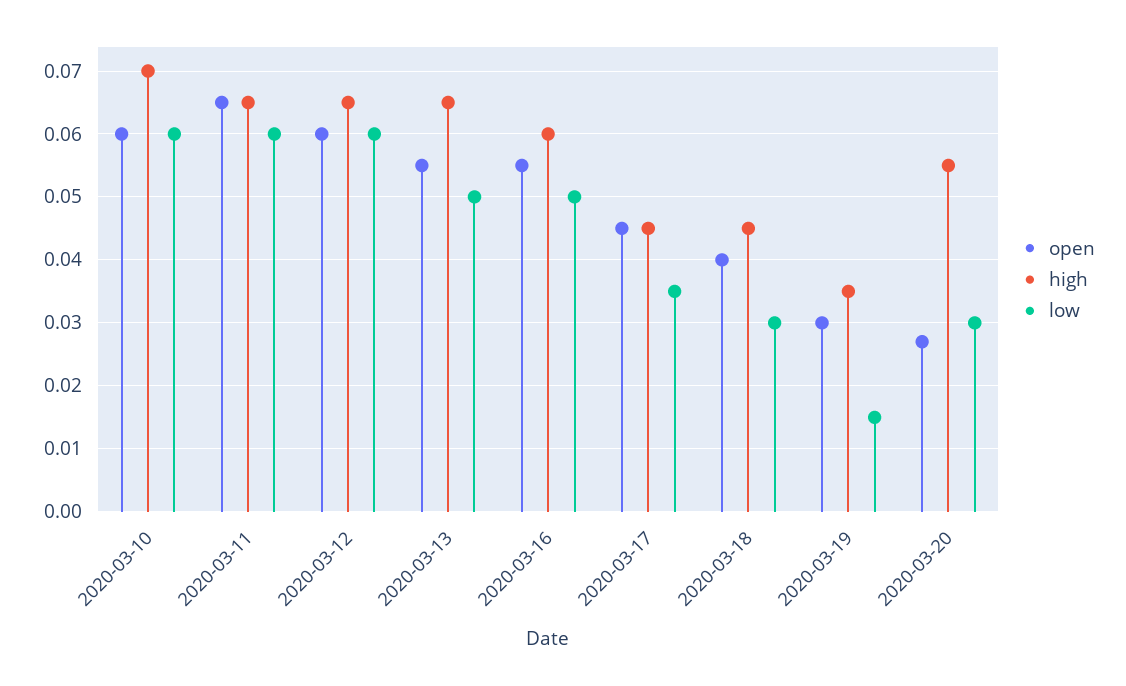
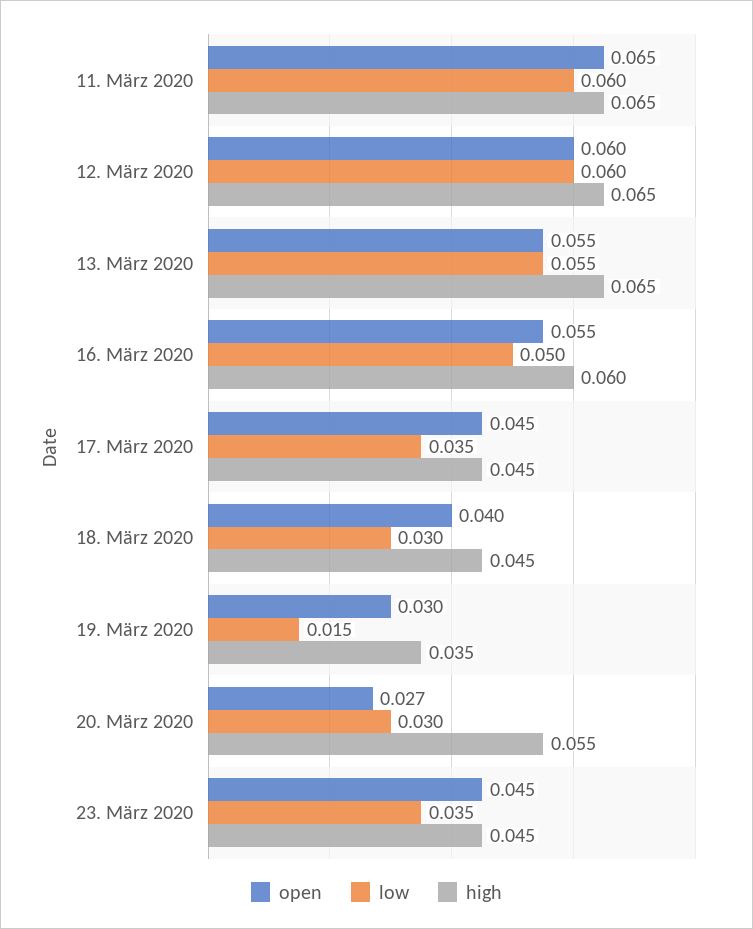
open, 2020-03-10: 0.06 -> none
high, 2020-03-10: 0.07 -> none
low, 2020-03-10: 0.06 -> none
low, 2020-03-13: 0.05 -> 0.055
open, 23. März 2020: none -> 0.045
low, 23. März 2020: none -> 0.035
high, 23. März 2020: none -> 0.045

